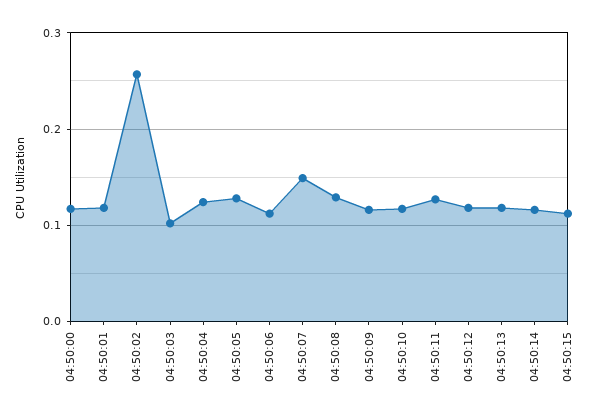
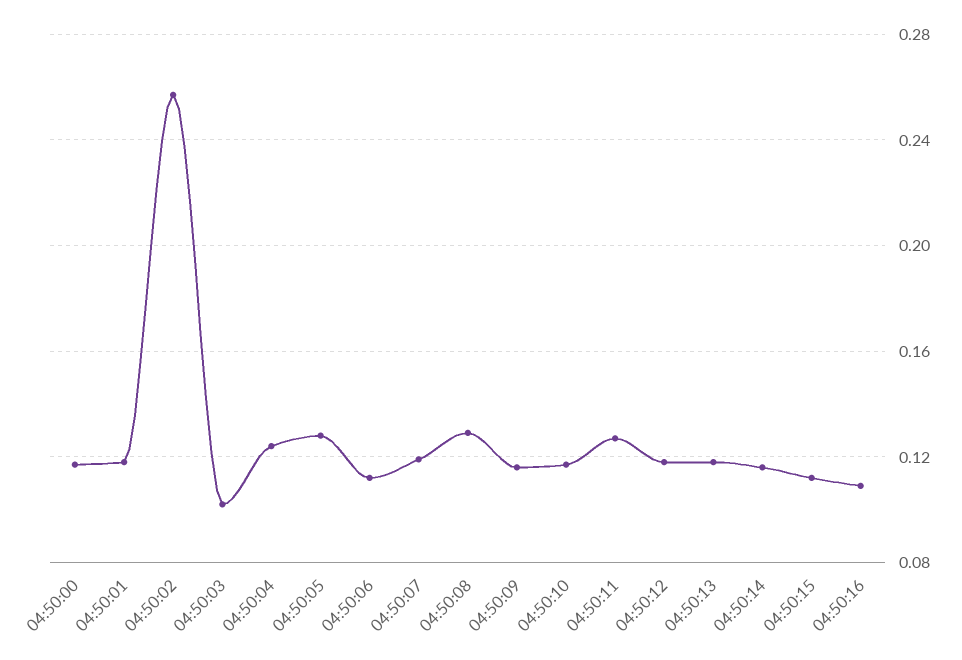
04:50:07: 0.15 -> 0.12
04:50:16: none -> 0.11

